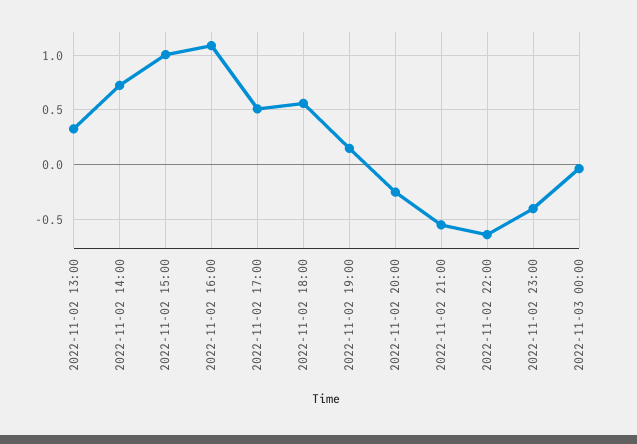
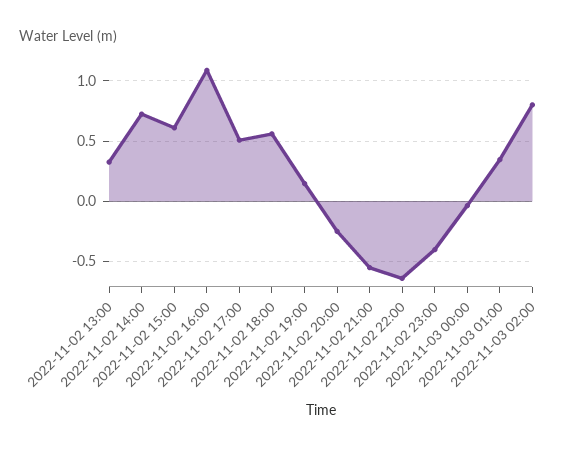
2022-11-02 15:00: 1 -> 0.6
2022-11-03 01:00: none -> 0.35
2022-11-03 02:00: none -> 0.8

